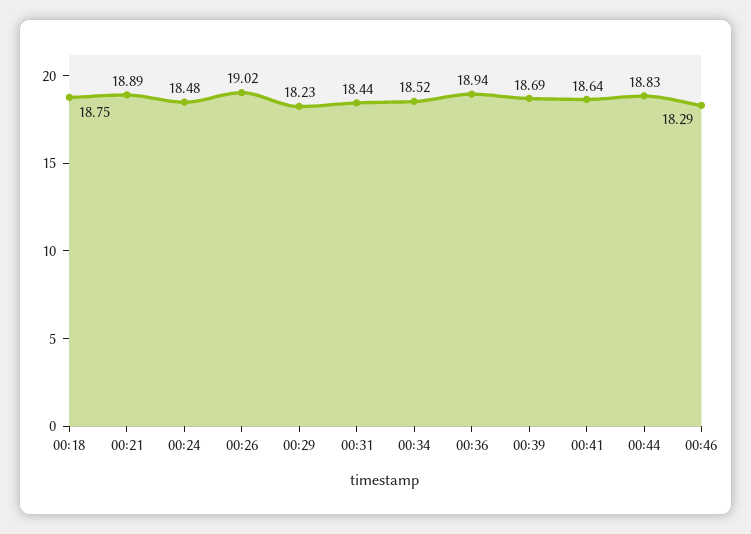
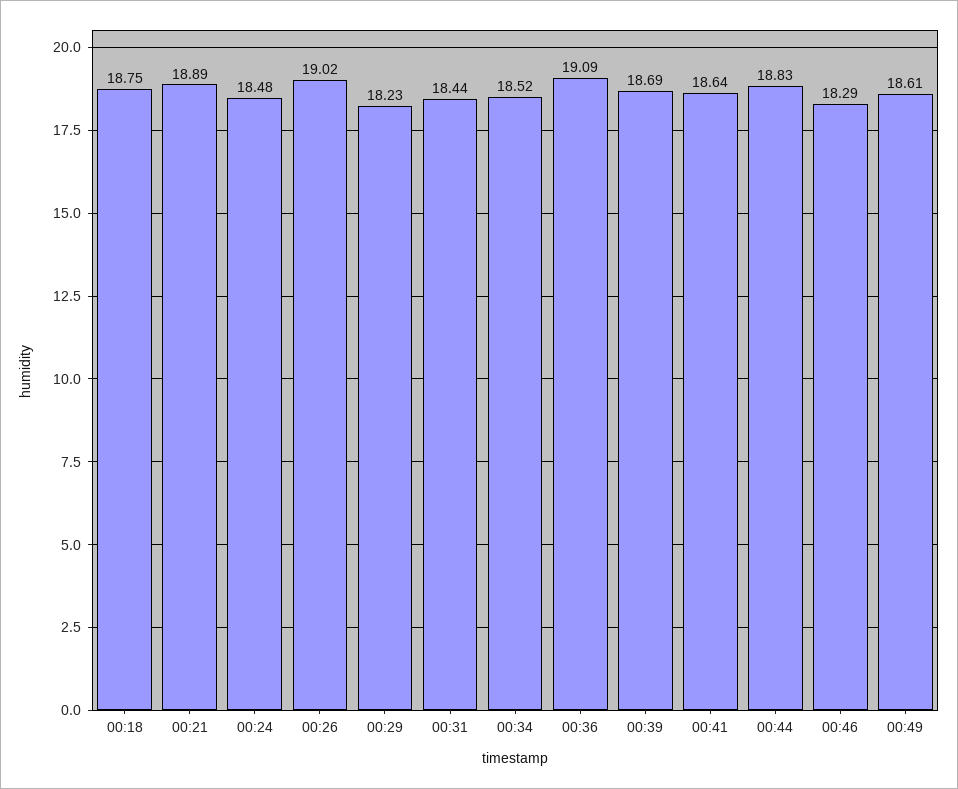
00:36: 18.94 -> 19.09
00:49: none -> 18.61

